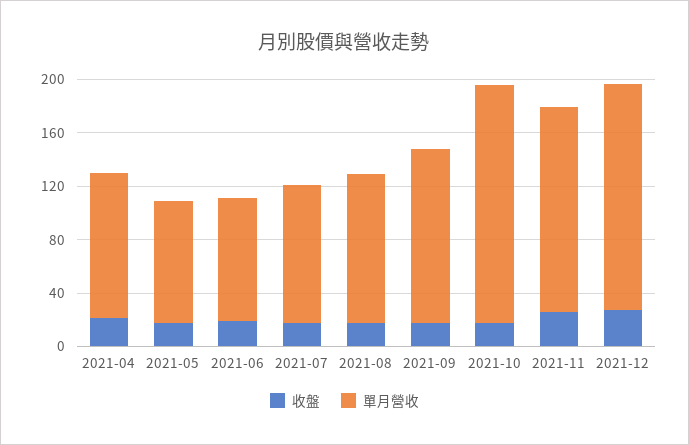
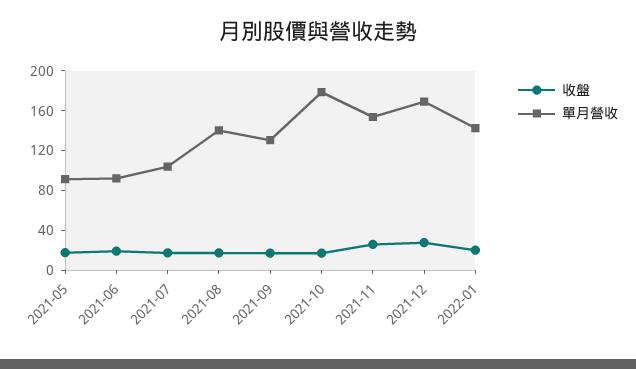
收盤, 2021-04: 20 -> none
單月營收, 2021-04: 110 -> none
單月營收, 2021-08: 110 -> 140
收盤, 2022-01: none -> 20
單月營收, 2022-01: none -> 140

